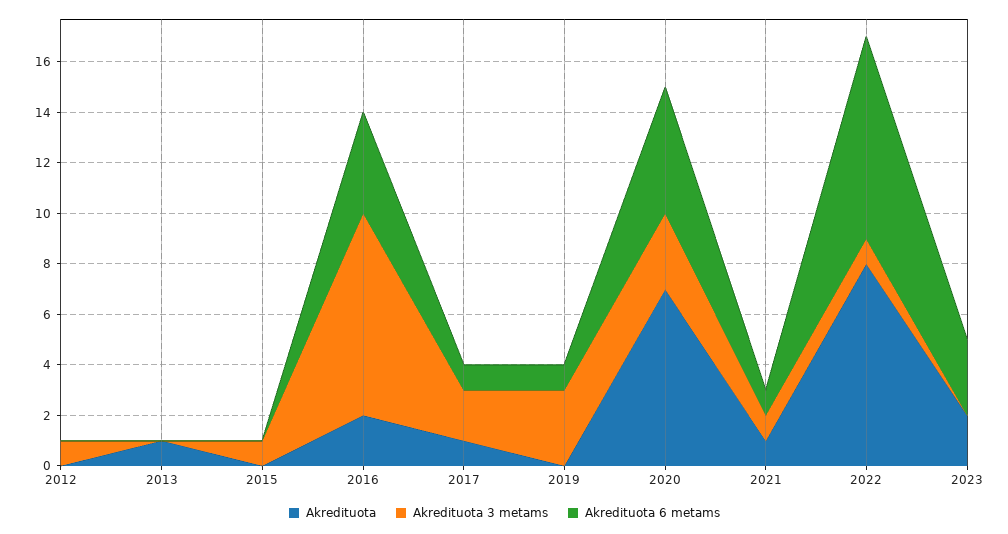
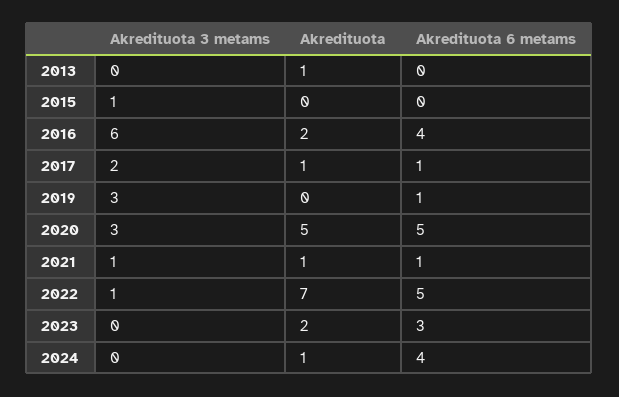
Akredituota, 2012: 0 -> none
Akredituota 3 metams, 2012: 1 -> none
Akredituota 6 metams, 2012: 0 -> none
Akredituota 3 metams, 2016: 8 -> 6
Akredituota, 2020: 7 -> 5
Akredituota, 2022: 8 -> 7
Akredituota 6 metams, 2022: 8 -> 5
Akredituota 3 metams, 2024: none -> 0
Akredituota, 2024: none -> 1
Akredituota 6 metams, 2024: none -> 4

